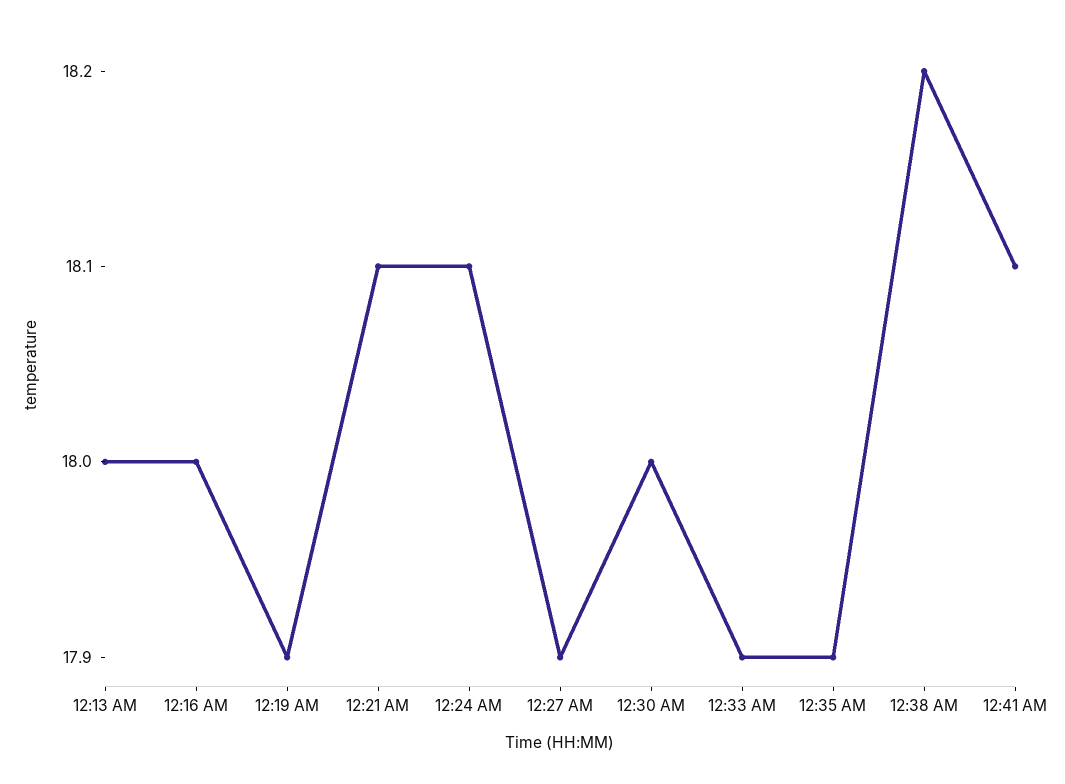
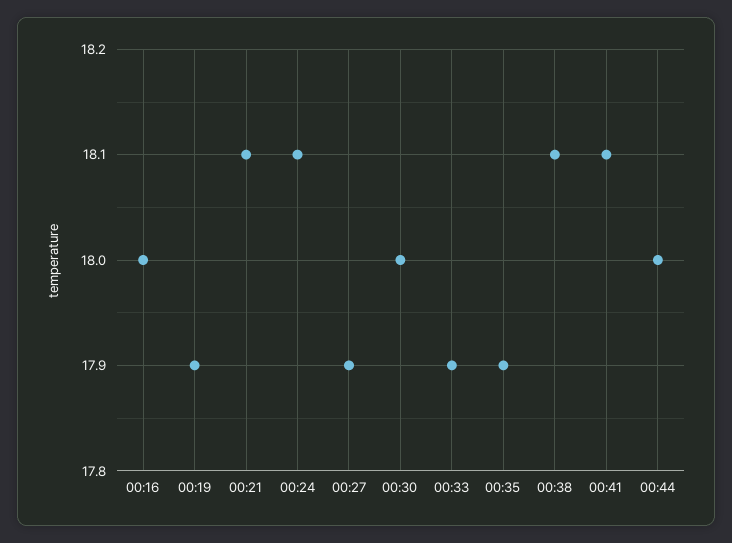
12:13 AM: 18 -> none
12:38 AM: 18.2 -> 18.1
00:44: none -> 18

